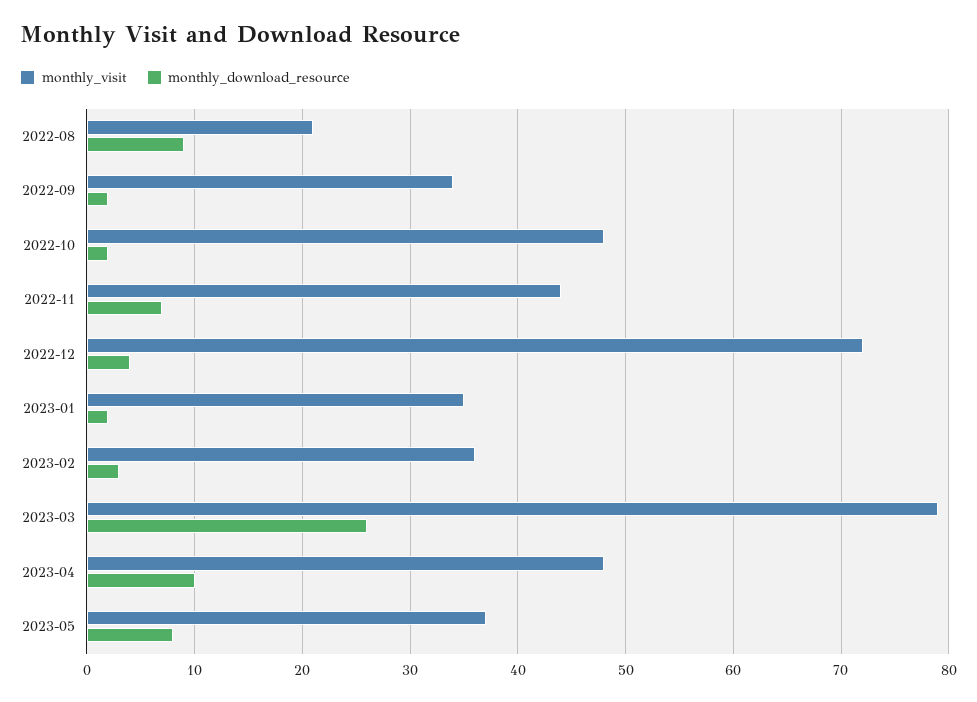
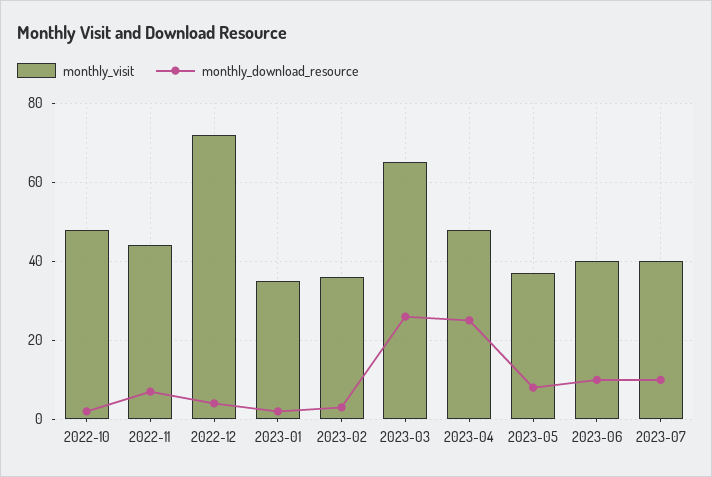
monthly_visit, 2022-08: 21 -> none
monthly_download_resource, 2022-08: 9 -> none
monthly_visit, 2022-09: 34 -> none
monthly_download_resource, 2022-09: 2 -> none
monthly_visit, 2023-03: 79 -> 65
monthly_download_resource, 2023-04: 10 -> 25
monthly_visit, 2023-06: none -> 40
monthly_download_resource, 2023-06: none -> 10
monthly_visit, 2023-07: none -> 40
monthly_download_resource, 2023-07: none -> 10

